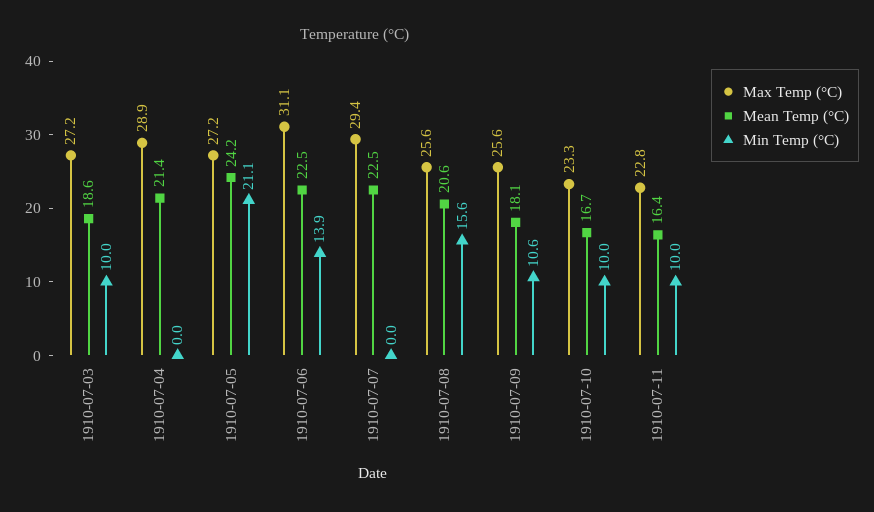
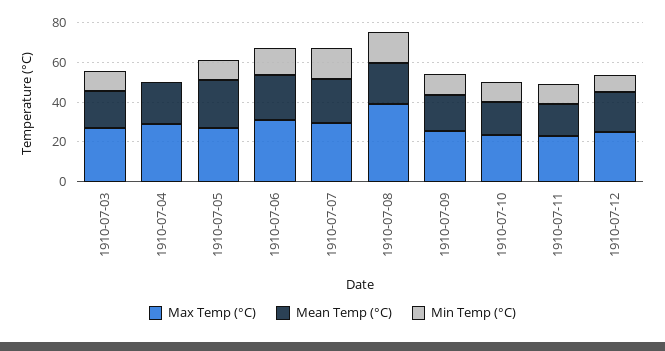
Min Temp (°C), 1910-07-05: 21.1 -> 10
Min Temp (°C), 1910-07-07: 0 -> 15
Max Temp (°C), 1910-07-08: 25.6 -> 40
Max Temp (°C), 1910-07-12: none -> 25
Mean Temp (°C), 1910-07-12: none -> 20
Min Temp (°C), 1910-07-12: none -> 10

